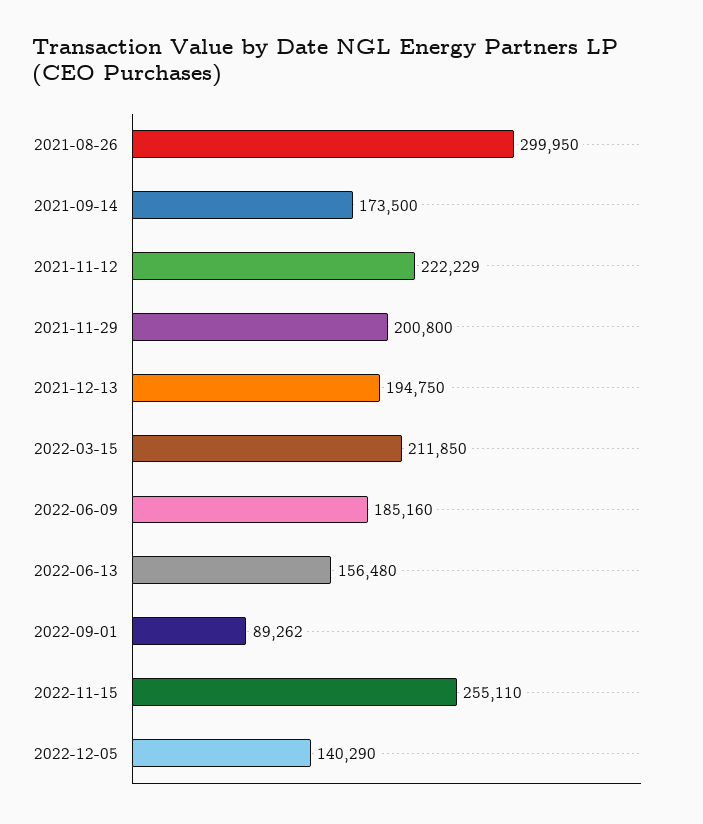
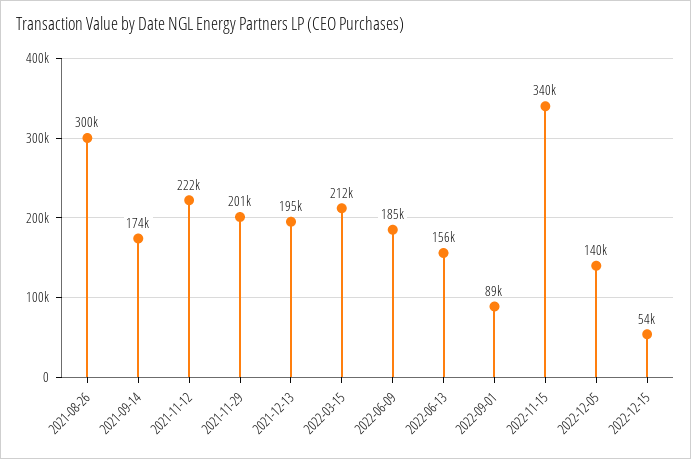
2022-11-15: 255110 -> 340000
2022-12-15: none -> 54000

